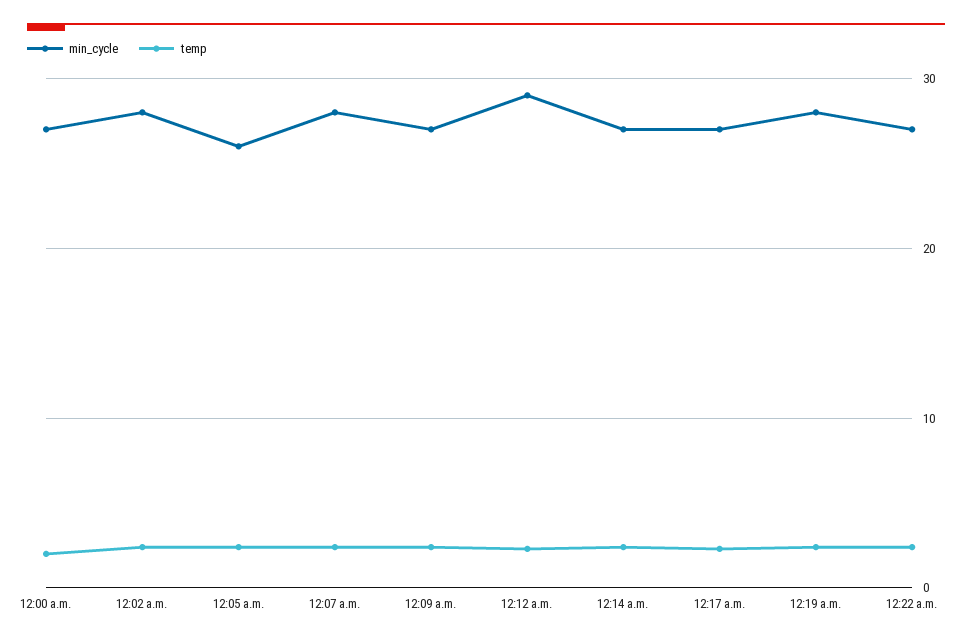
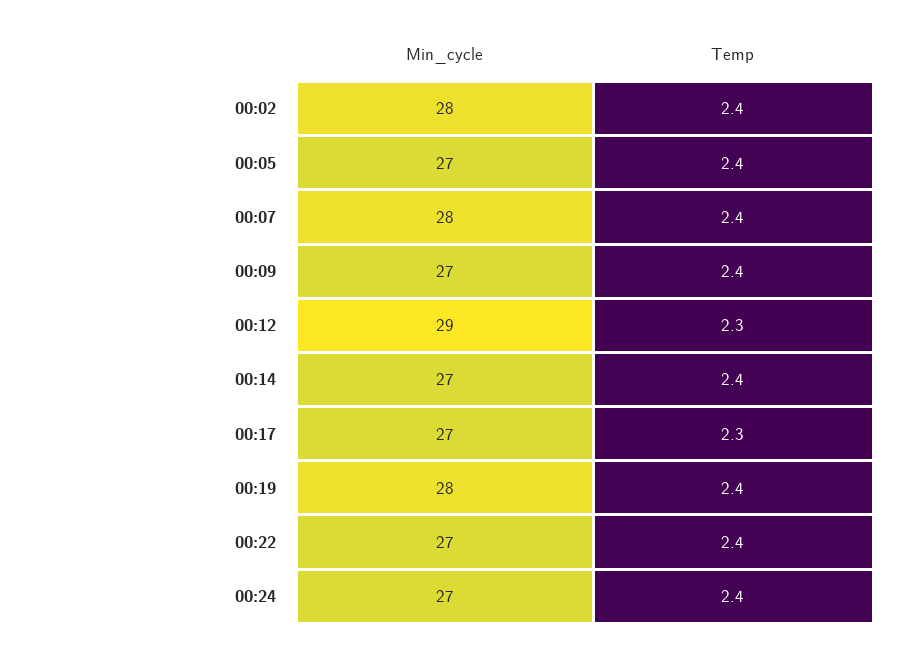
min_cycle, 12:00 a.m.: 27 -> none
temp, 12:00 a.m.: 2 -> none
min_cycle, 12:05 a.m.: 26 -> 27
min_cycle, 00:24: none -> 27
temp, 00:24: none -> 2.4

